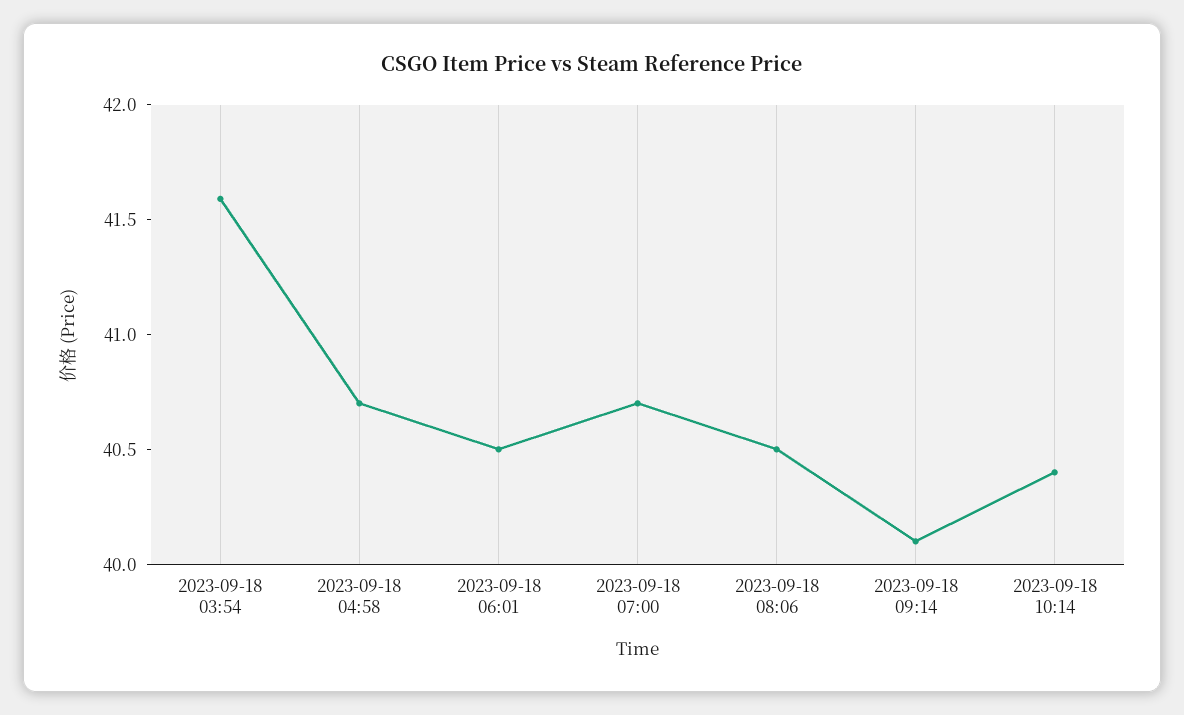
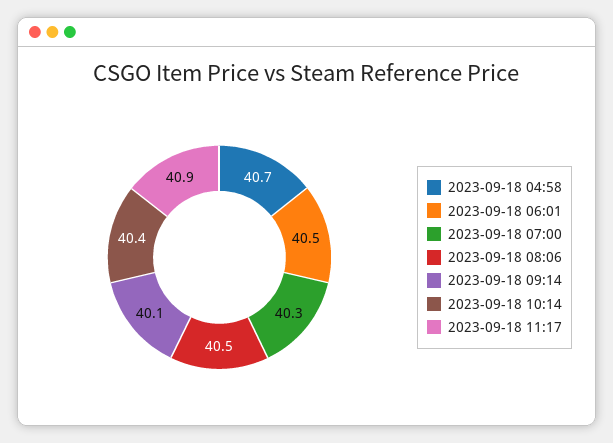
2023-09-18 03:54: 41.6 -> none
2023-09-18 07:00: 40.7 -> 40.3
2023-09-18 11:17: none -> 40.9

